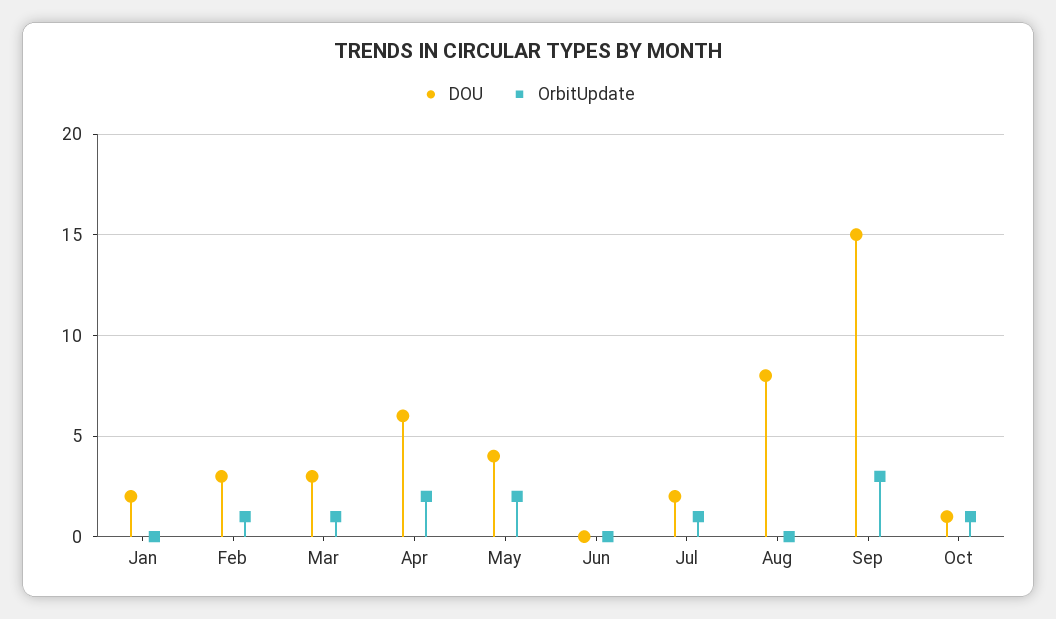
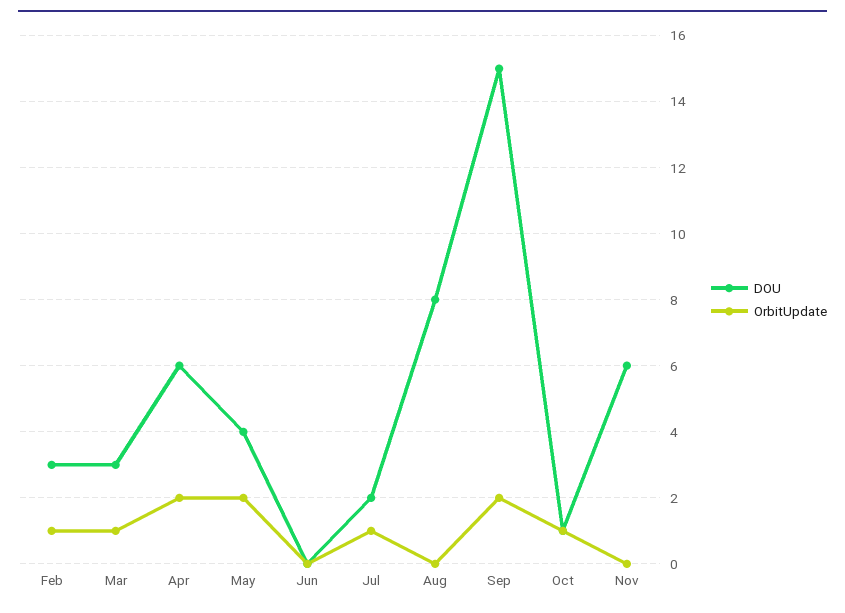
DOU, Jan: 2 -> none
OrbitUpdate, Jan: 0 -> none
OrbitUpdate, Sep: 3 -> 2
DOU, Nov: none -> 6
OrbitUpdate, Nov: none -> 0

